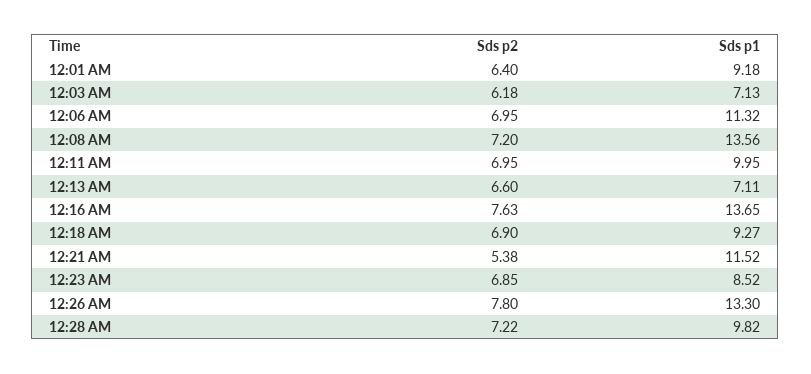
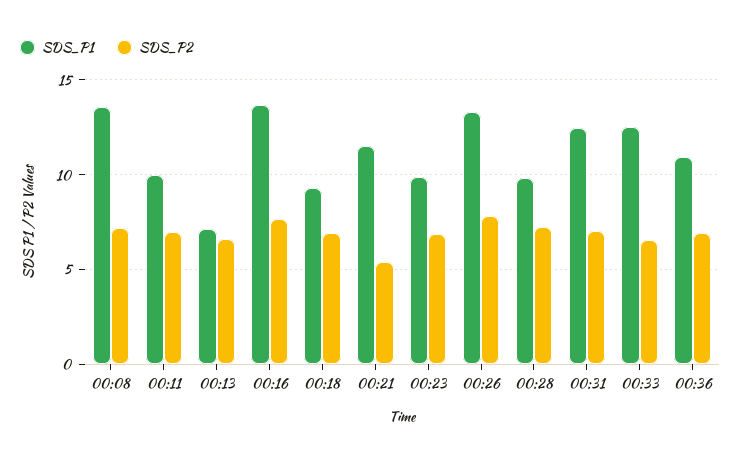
Sds p2, 12:01 AM: 6.4 -> none
Sds p1, 12:01 AM: 9.18 -> none
Sds p2, 12:03 AM: 6.18 -> none
Sds p1, 12:03 AM: 7.13 -> none
Sds p2, 12:06 AM: 6.95 -> none
Sds p1, 12:06 AM: 11.32 -> none
Sds p1, 12:23 AM: 8.52 -> 10
Sds p1, 00:31: none -> 12.5
Sds p2, 00:31: none -> 7
Sds p1, 00:33: none -> 12.5
Sds p2, 00:33: none -> 6.5
Sds p1, 00:36: none -> 11
Sds p2, 00:36: none -> 7

